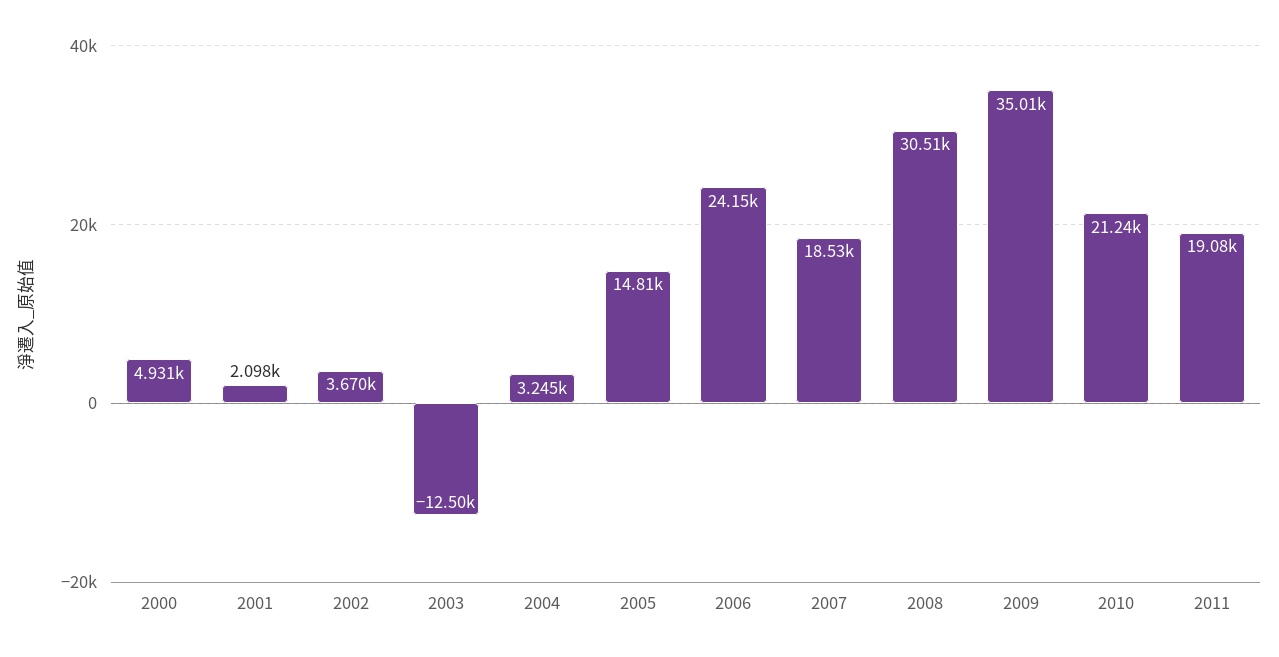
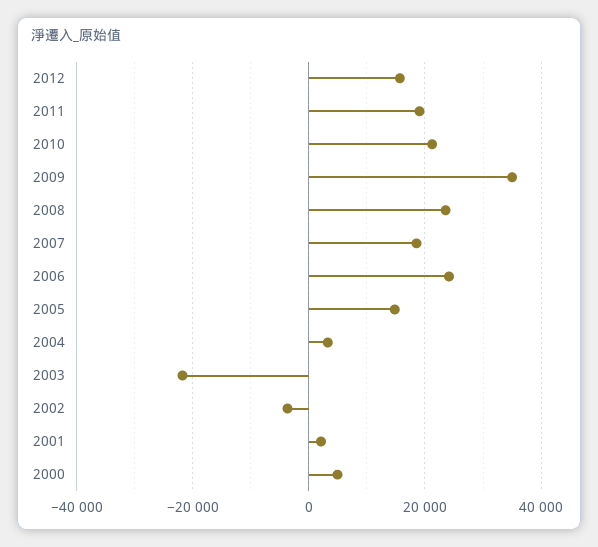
2002: 3670 -> -4000
2003: -12500 -> -22000
2008: 30510 -> 24000
2012: none -> 16000

